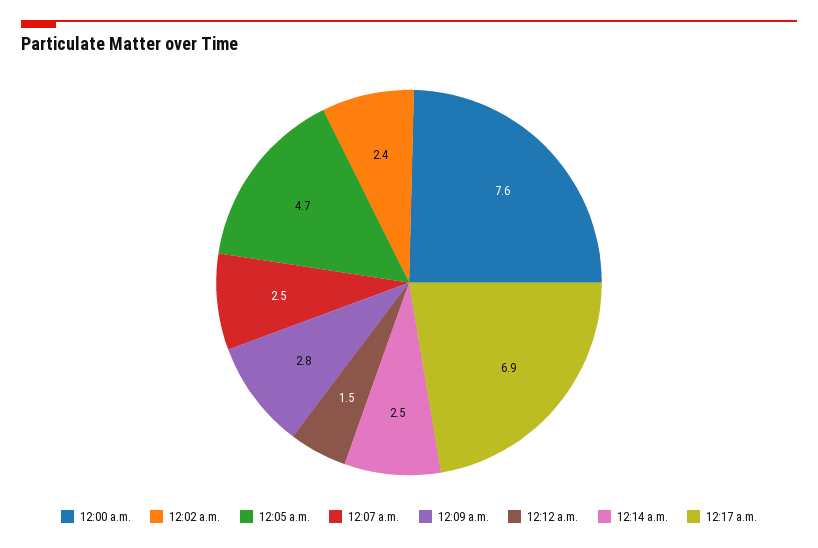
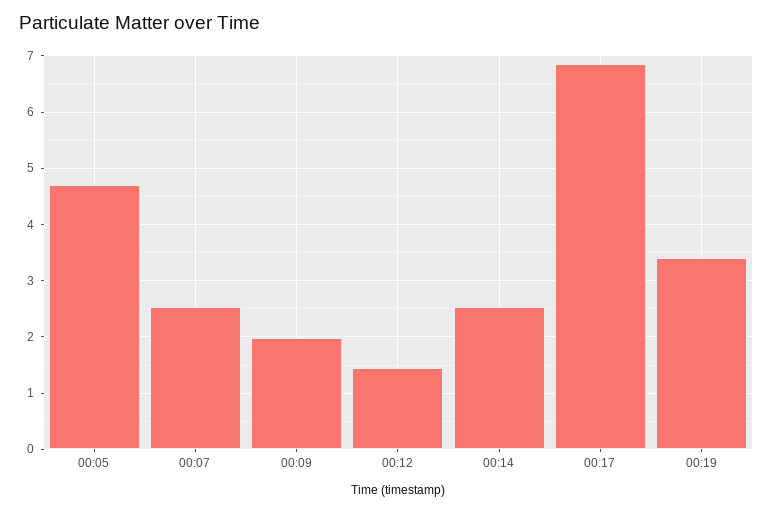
12:00 a.m.: 7.6 -> none
12:02 a.m.: 2.4 -> none
12:09 a.m.: 2.8 -> 2
00:19: none -> 3.4

